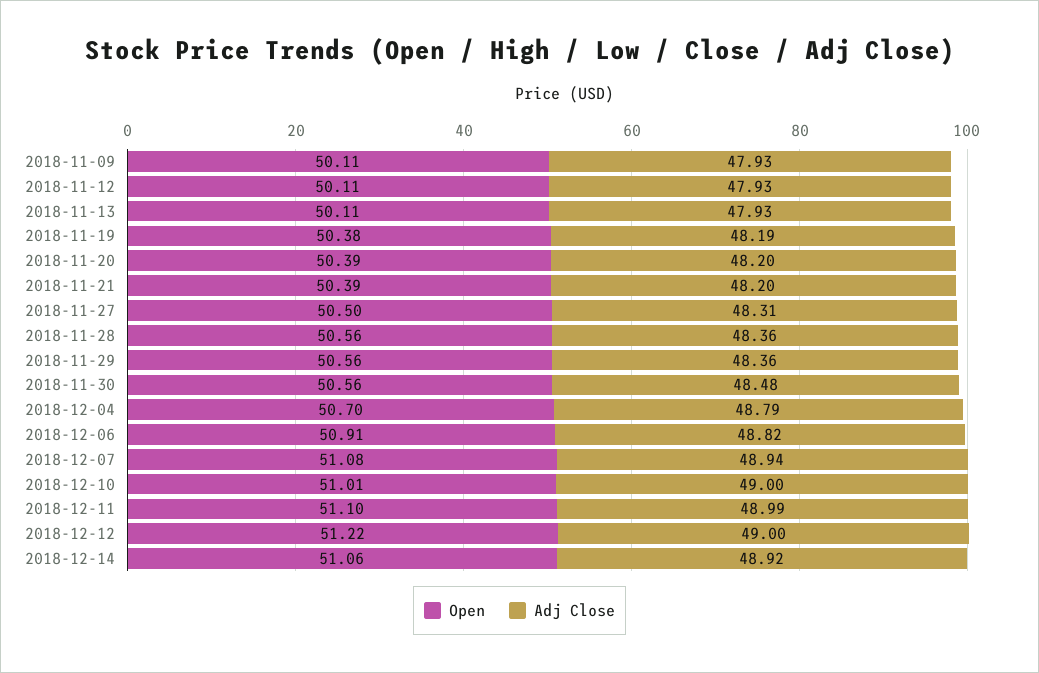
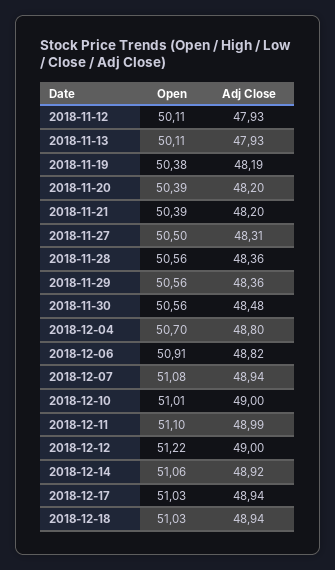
Open, 2018-11-09: 50.11 -> none
Adj Close, 2018-11-09: 47.93 -> none
Adj Close, 2018-12-04: 48.79 -> 48.8
Open, 2018-12-17: none -> 51.03
Adj Close, 2018-12-17: none -> 48.94
Open, 2018-12-18: none -> 51.03
Adj Close, 2018-12-18: none -> 48.94

